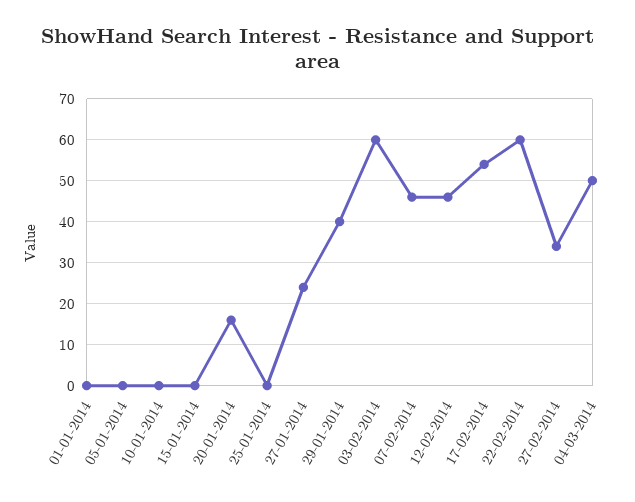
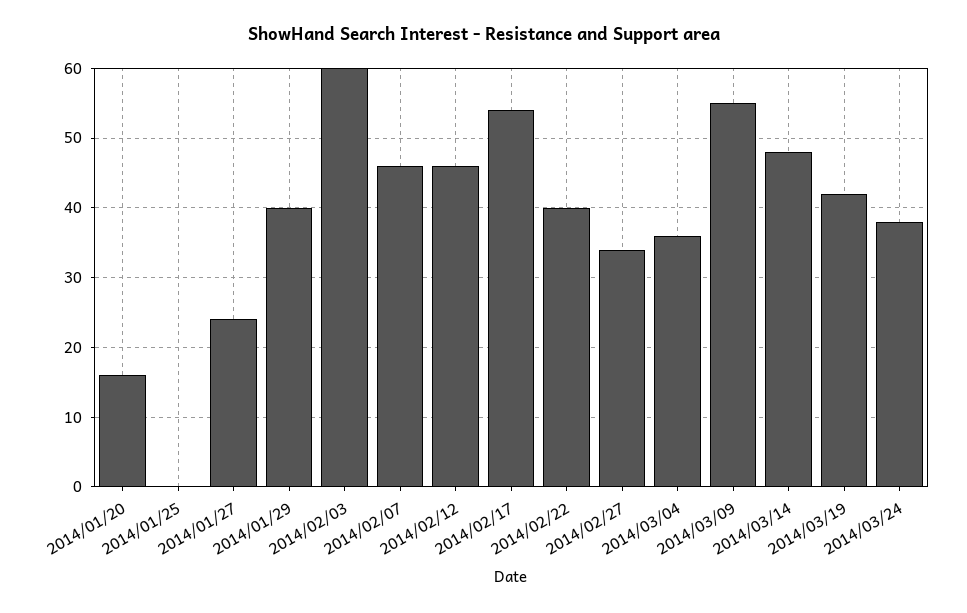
01-01-2014: 0 -> none
05-01-2014: 0 -> none
10-01-2014: 0 -> none
15-01-2014: 0 -> none
22-02-2014: 60 -> 40
04-03-2014: 50 -> 36
2014/03/09: none -> 55
2014/03/14: none -> 48
2014/03/19: none -> 42
2014/03/24: none -> 38

